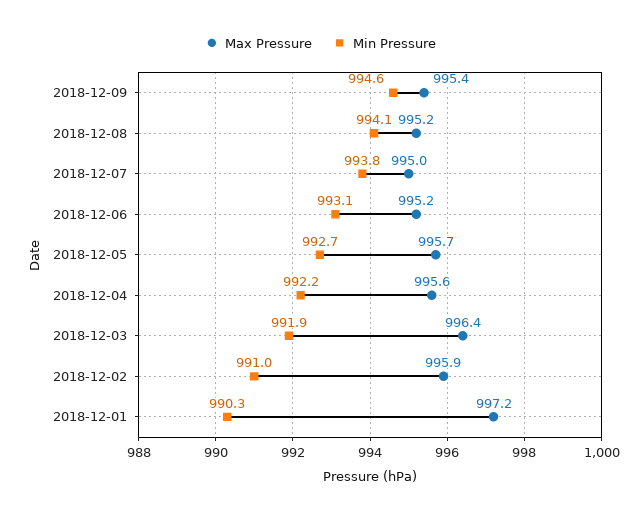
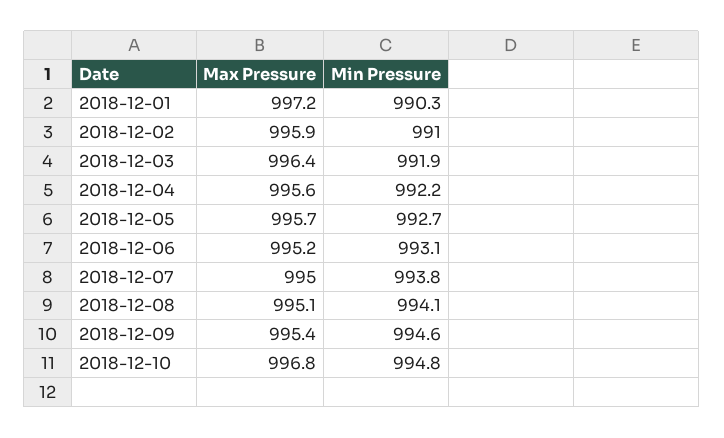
Max Pressure, 2018-12-08: 995.2 -> 995.1
Max Pressure, 2018-12-10: none -> 996.8
Min Pressure, 2018-12-10: none -> 994.8

